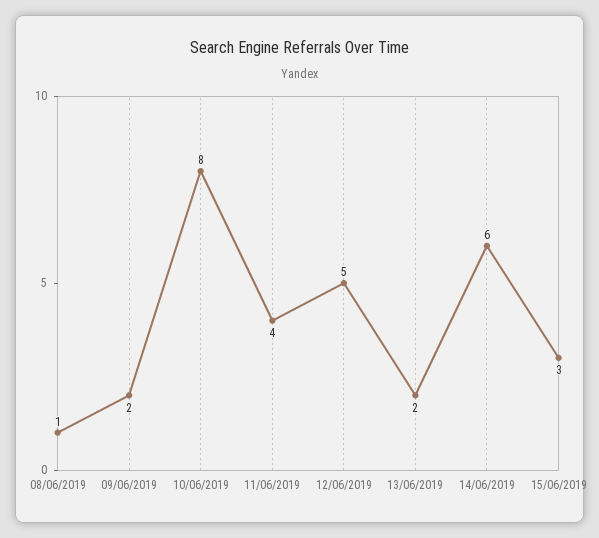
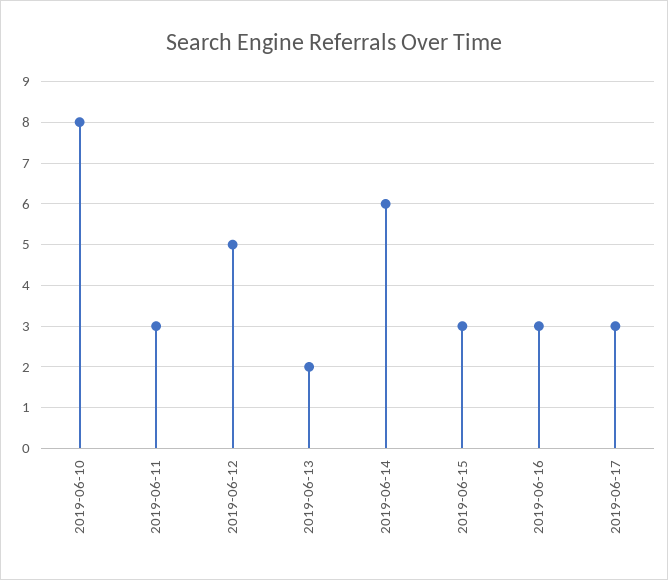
08/06/2019: 1 -> none
09/06/2019: 2 -> none
11/06/2019: 4 -> 3
2019-06-16: none -> 3
2019-06-17: none -> 3

